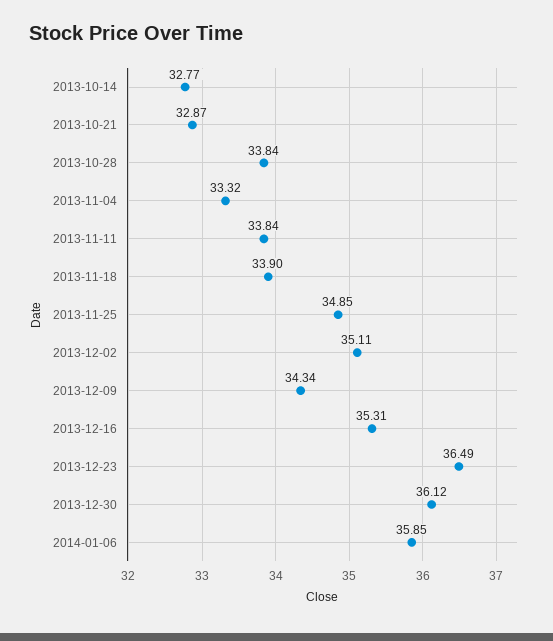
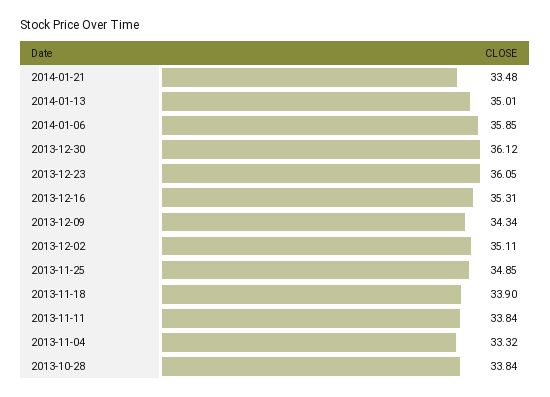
2013-10-14: 32.77 -> none
2013-10-21: 32.87 -> none
2013-12-23: 36.49 -> 36.05
2014-01-21: none -> 33.48
2014-01-13: none -> 35.01

